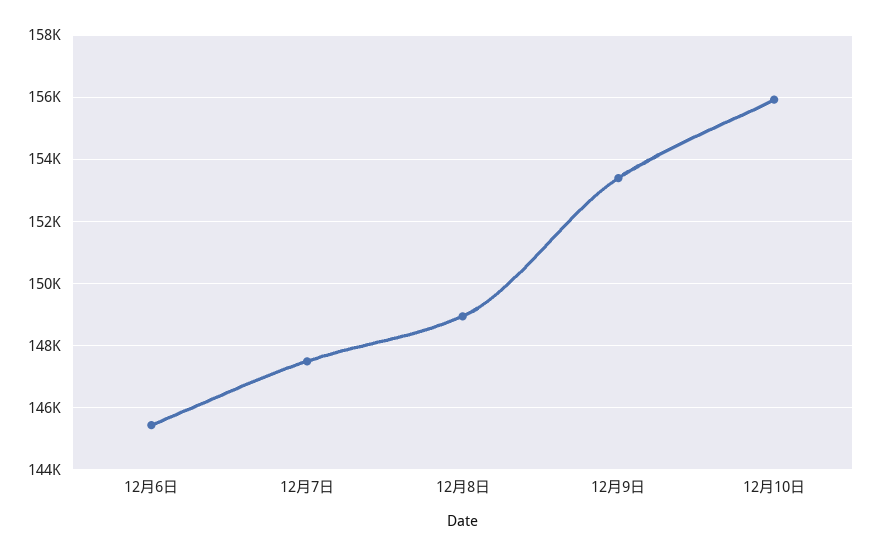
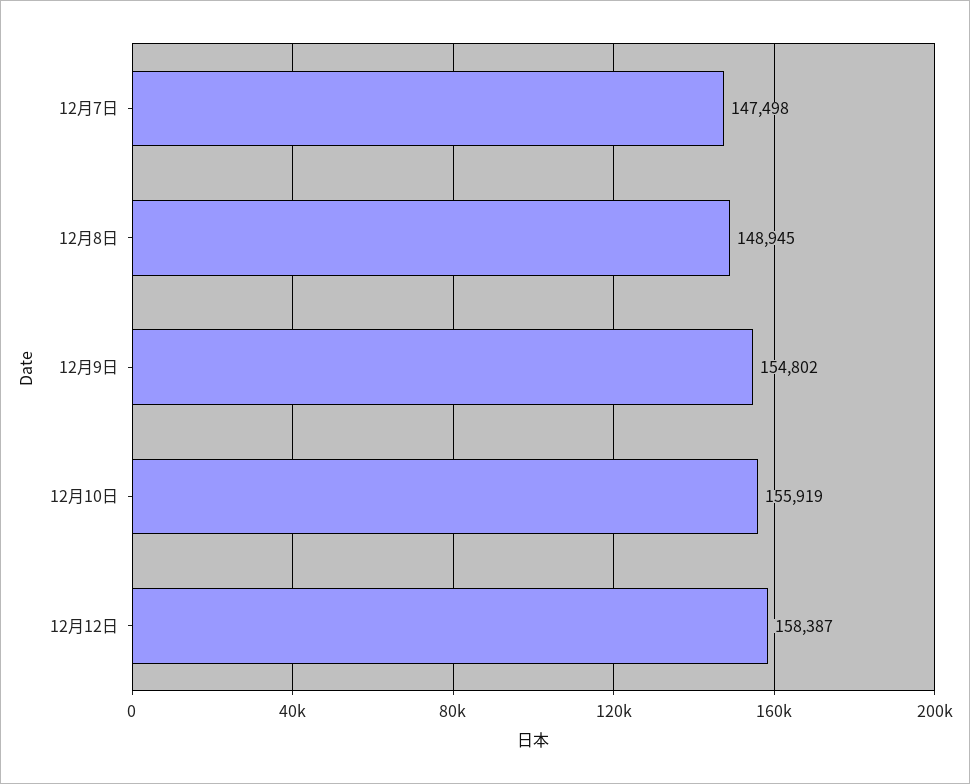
12月6日: 145400 -> none
12月9日: 153400 -> 154802
12月12日: none -> 158387

